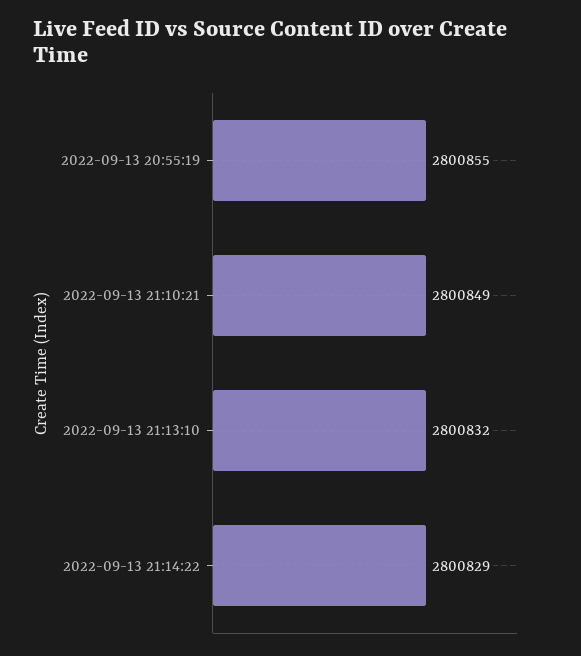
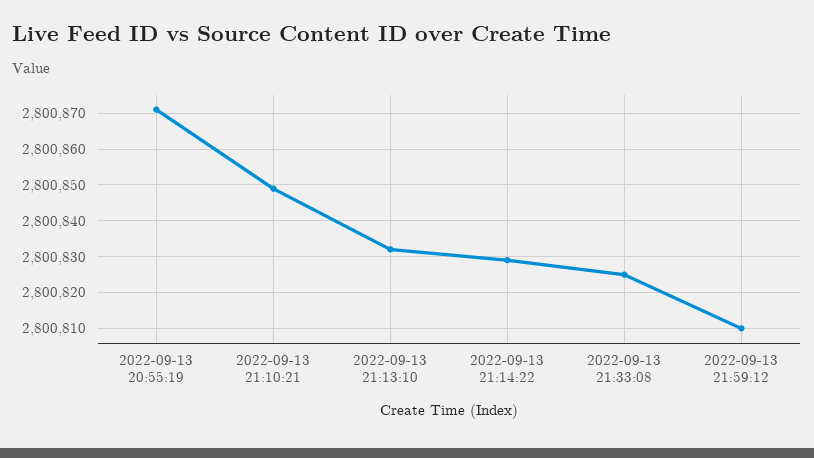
2022-09-13 20:55:19: 2800855 -> 2800870
2022-09-13 21:33:08: none -> 2800825
2022-09-13 21:59:12: none -> 2800810

